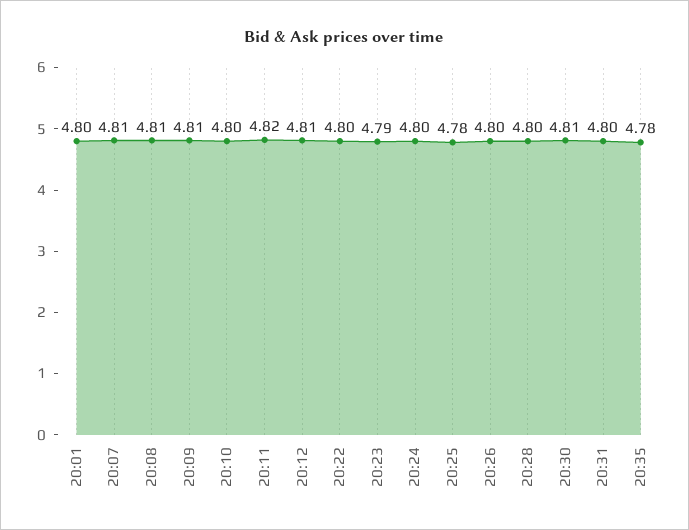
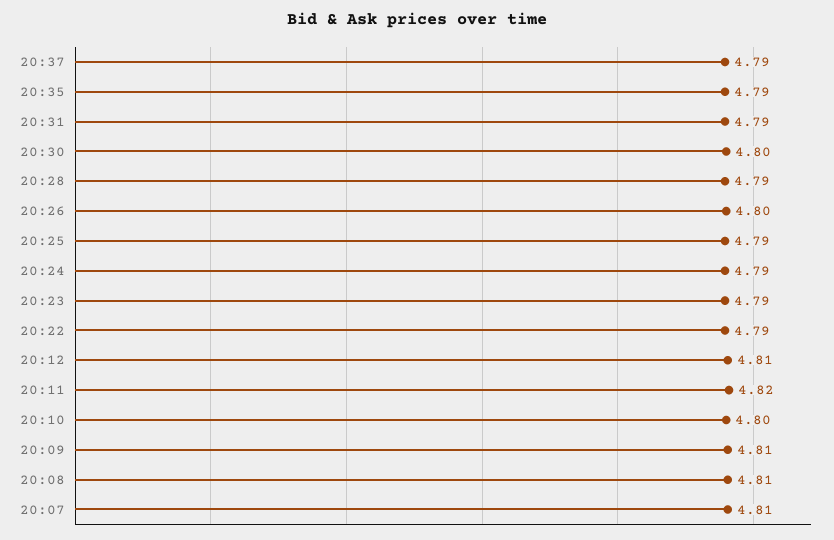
20:01: 4.8 -> none
20:22: 4.8 -> 4.79
20:24: 4.8 -> 4.79
20:25: 4.78 -> 4.79
20:28: 4.8 -> 4.79
20:30: 4.81 -> 4.8
20:31: 4.8 -> 4.79
20:35: 4.78 -> 4.79
20:37: none -> 4.79

